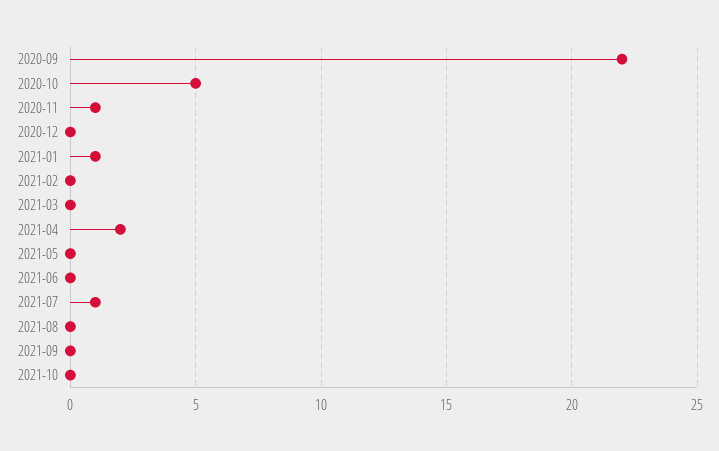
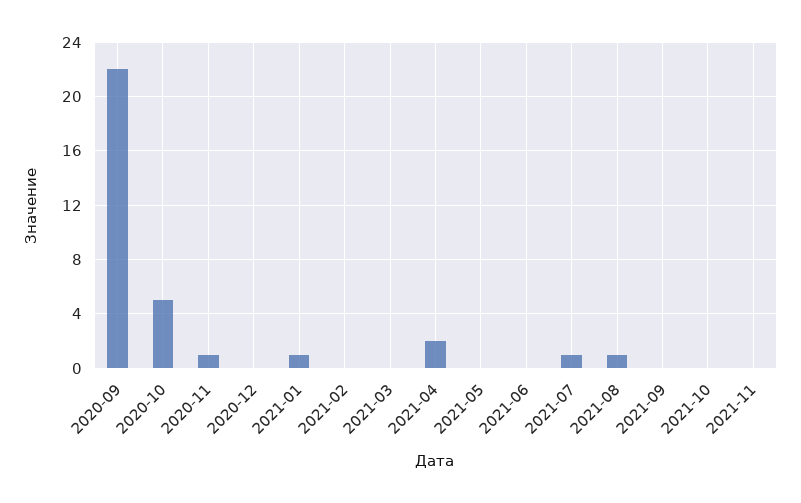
2021-08: 0 -> 1
2021-11: none -> 0

